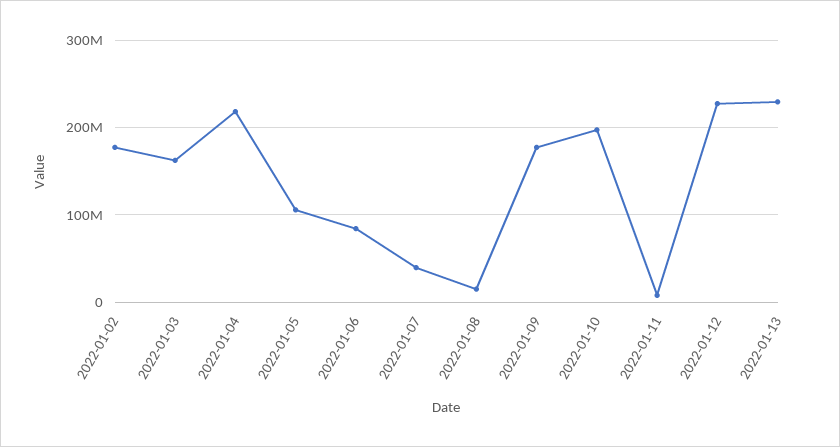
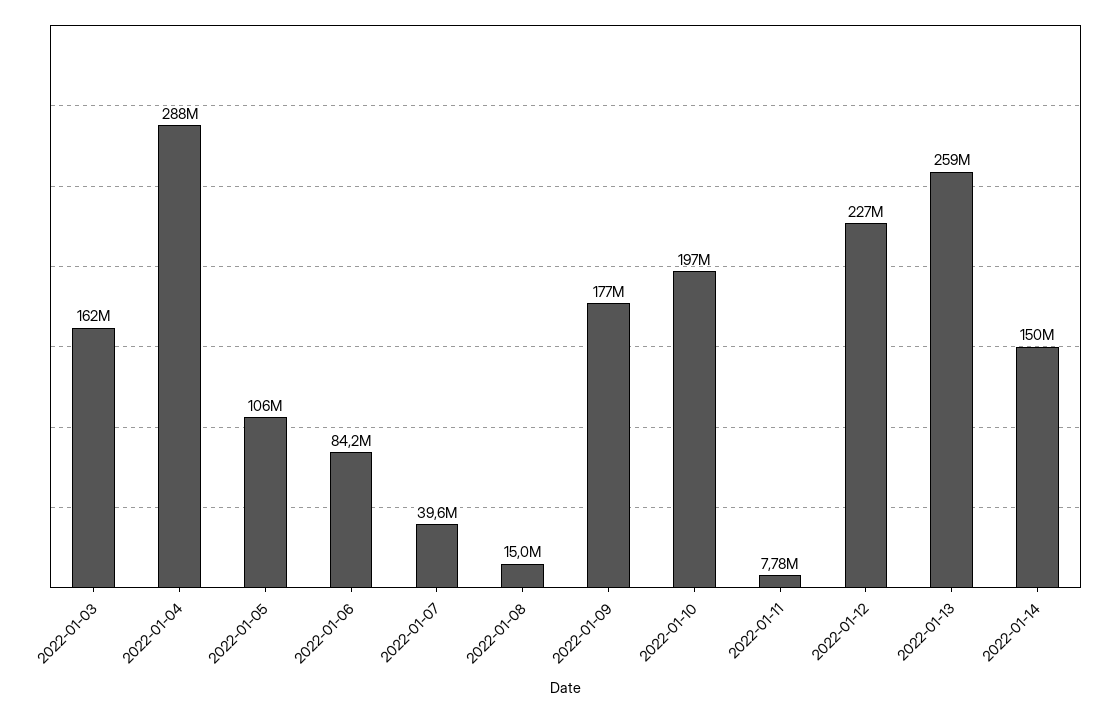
2022-01-02: 180000000 -> none
2022-01-04: 220000000 -> 288000000
2022-01-13: 230000000 -> 259000000
2022-01-14: none -> 150000000

